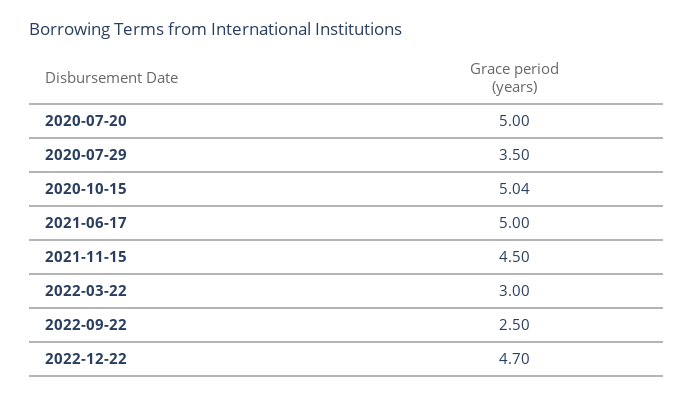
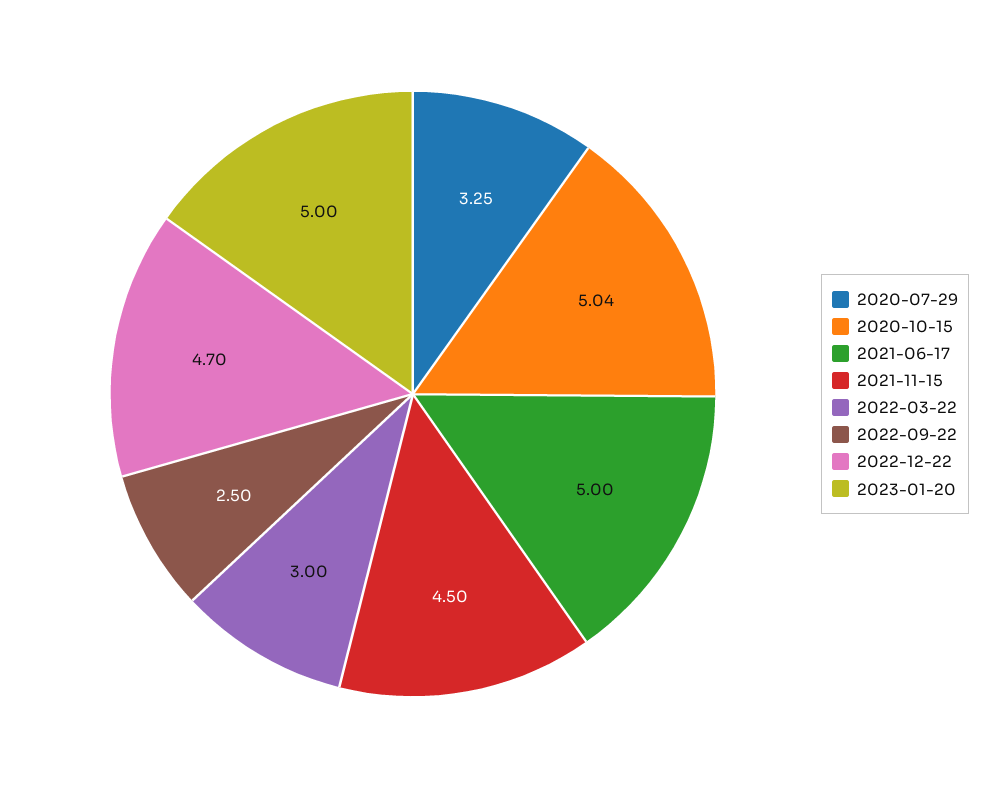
2020-07-20: 5 -> none
2020-07-29: 3.5 -> 3.25
2023-01-20: none -> 5

